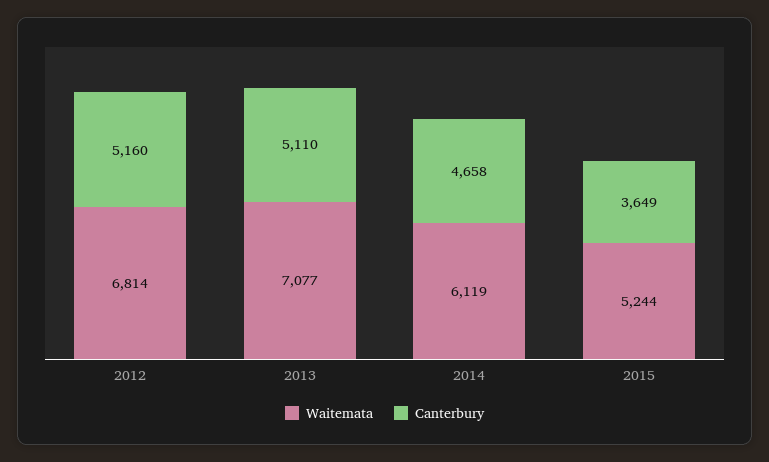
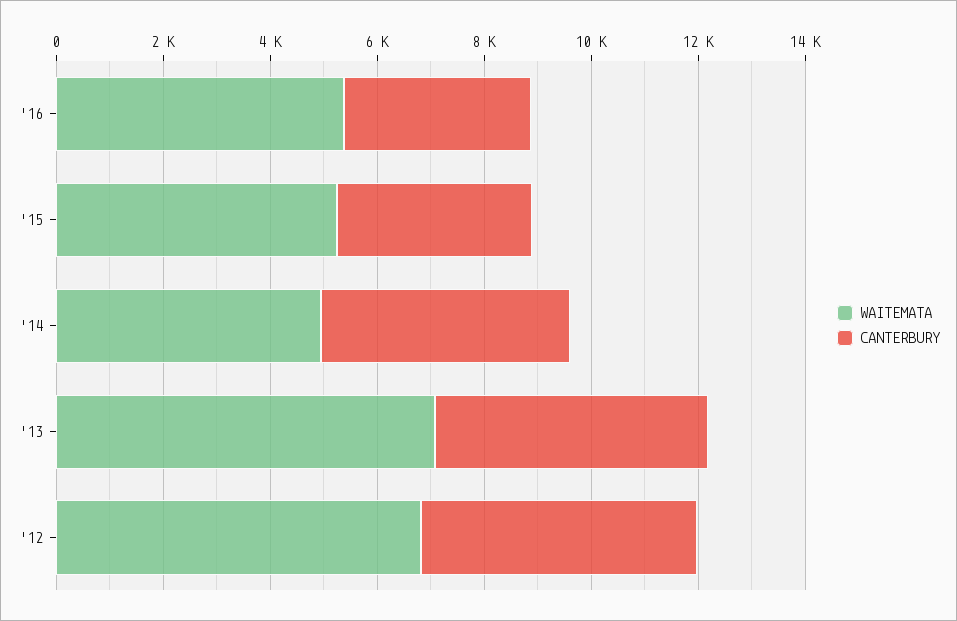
Waitemata, 2014: 6119 -> 5000
Waitemata, '16: none -> 5500
Canterbury, '16: none -> 3500

